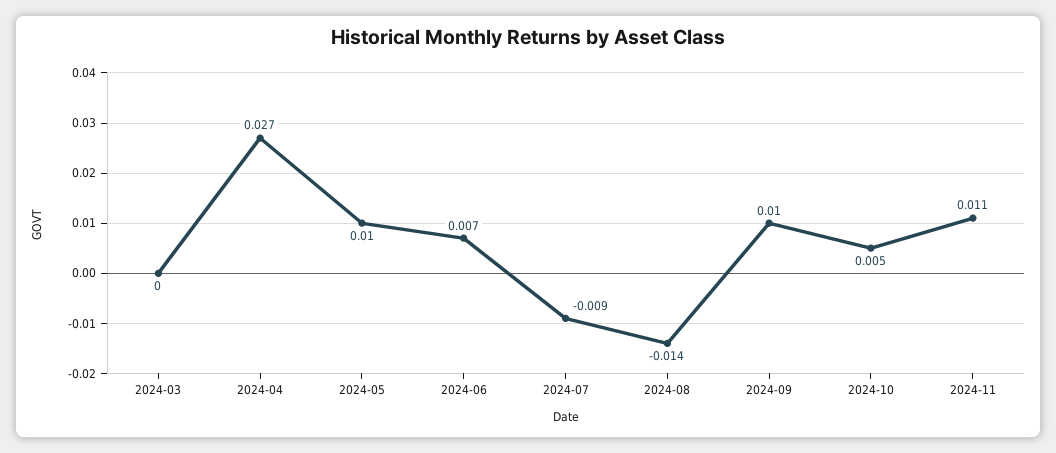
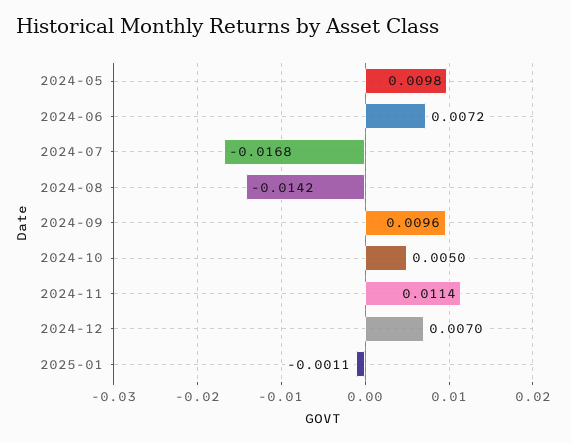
2024-03: 0 -> none
2024-04: 0.027 -> none
2024-07: -0.009 -> -0.0168
2024-12: none -> 0.007
2025-01: none -> -0.0011

